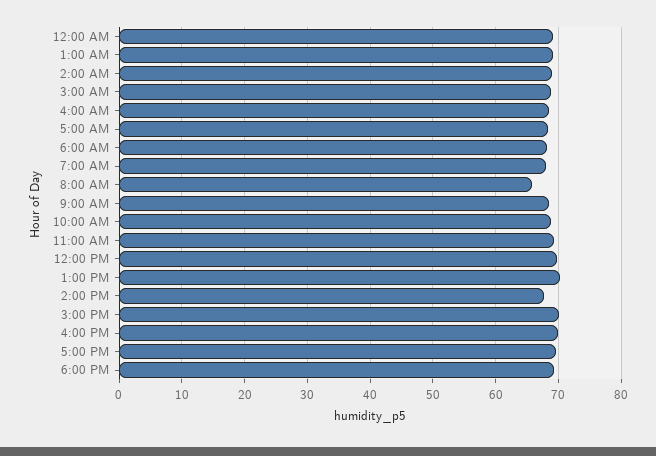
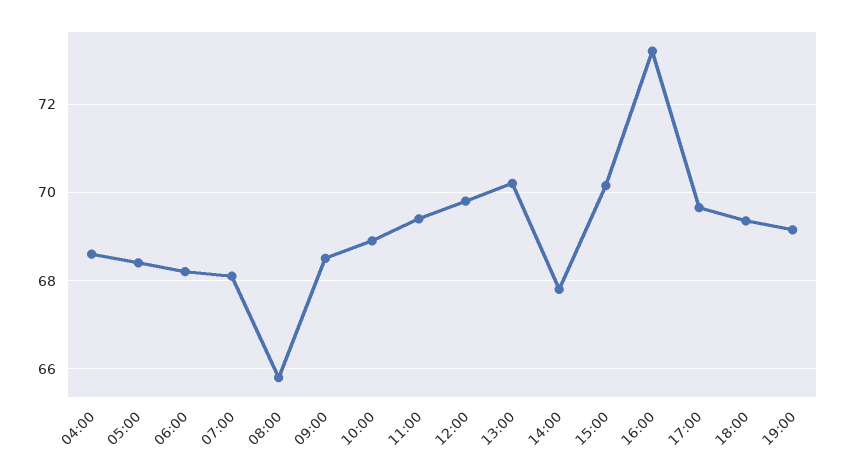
12:00 AM: 69 -> none
1:00 AM: 69 -> none
2:00 AM: 69 -> none
3:00 AM: 69 -> none
4:00 PM: 70 -> 73.2
19:00: none -> 69.2

